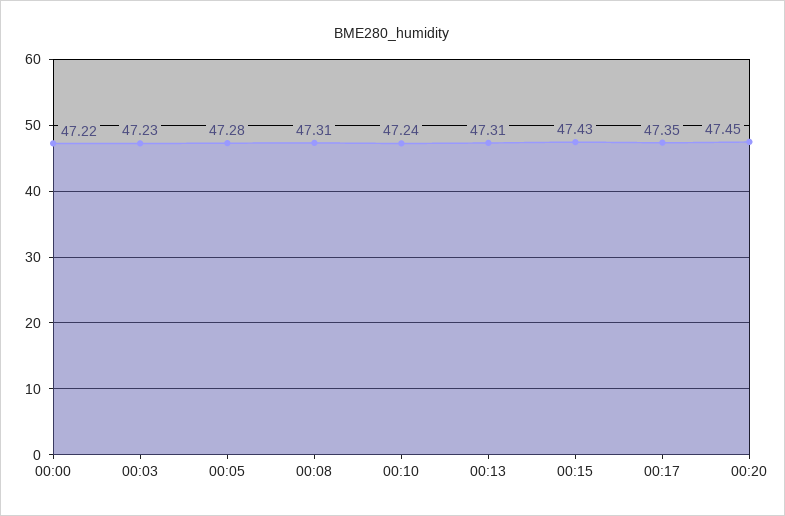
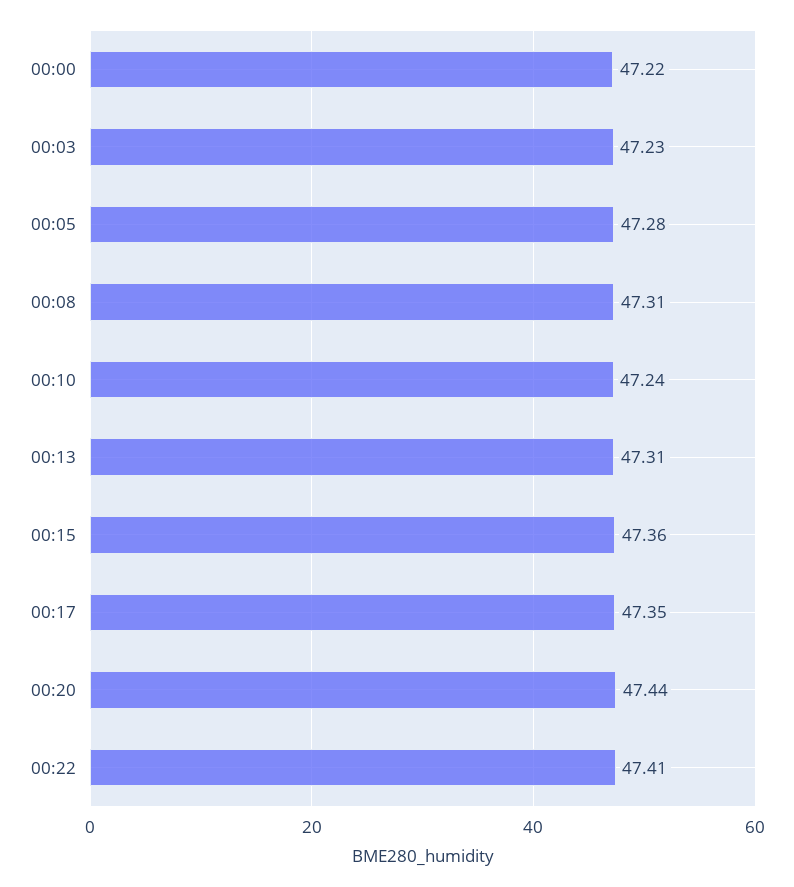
00:15: 47.43 -> 47.36
00:20: 47.45 -> 47.44
00:22: none -> 47.41

